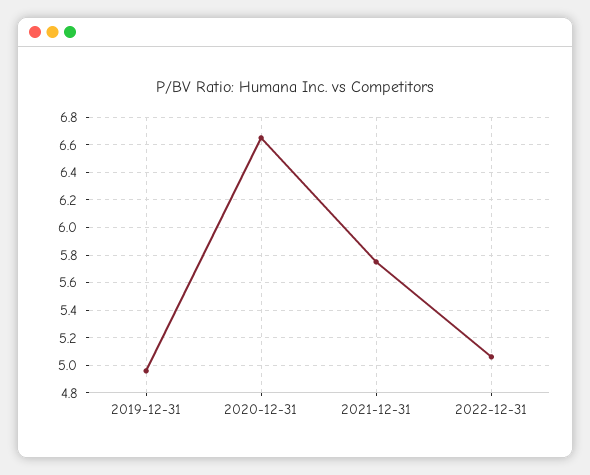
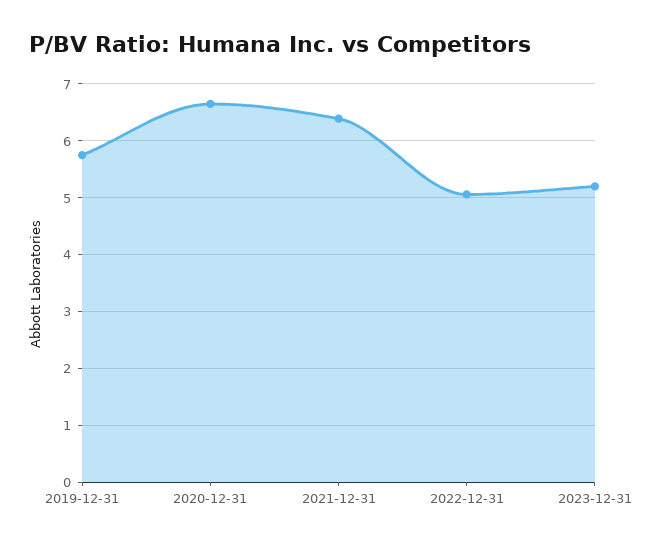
2019-12-31: 4.95 -> 5.8
2021-12-31: 5.75 -> 6.4
2023-12-31: none -> 5.2

